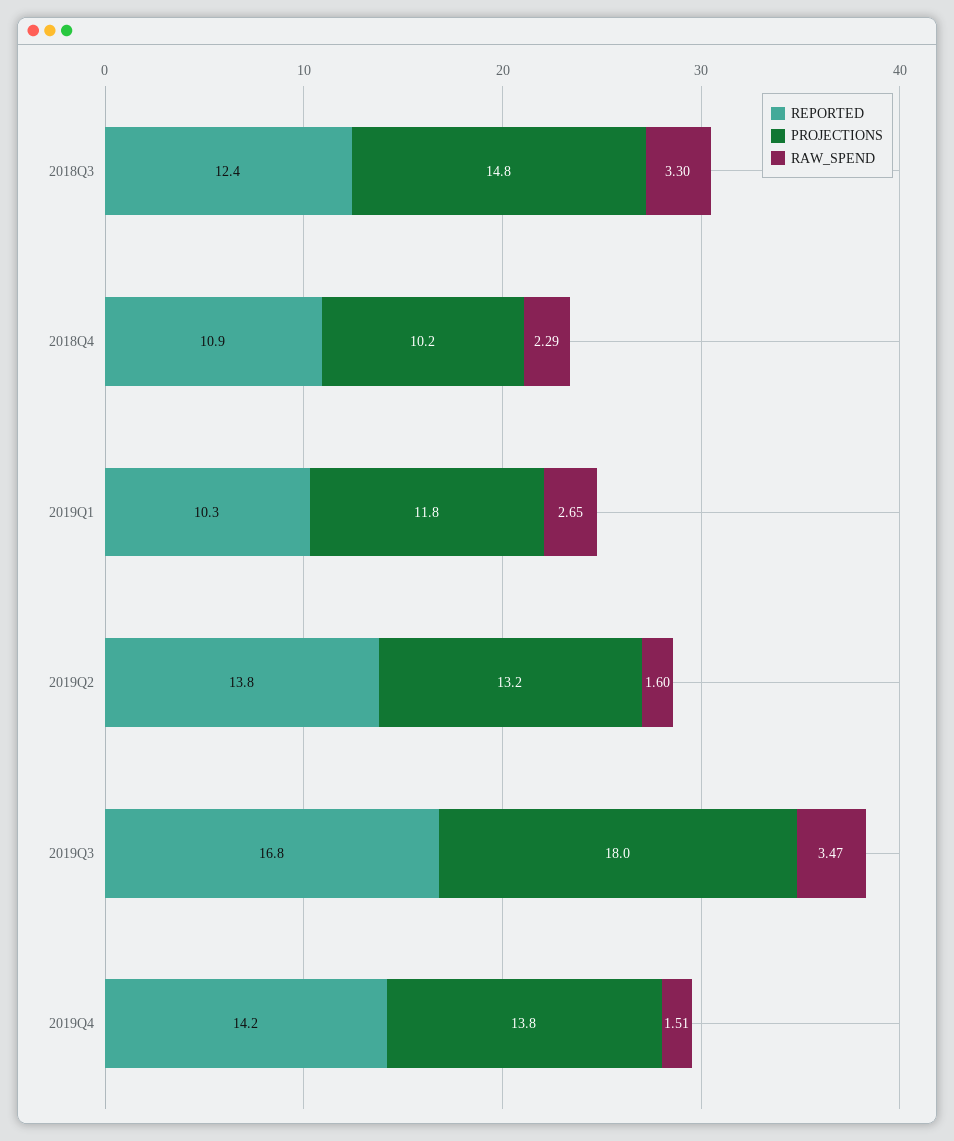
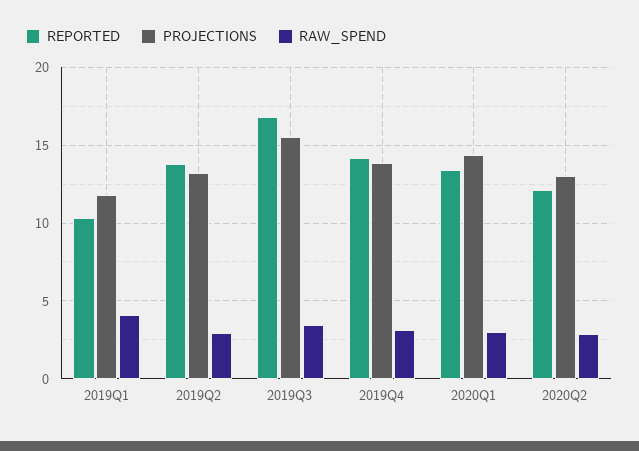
REPORTED, 2018Q3: 12.4 -> none
PROJECTIONS, 2018Q3: 14.8 -> none
RAW_SPEND, 2018Q3: 3.3 -> none
REPORTED, 2018Q4: 10.9 -> none
PROJECTIONS, 2018Q4: 10.2 -> none
RAW_SPEND, 2018Q4: 2.29 -> none
RAW_SPEND, 2019Q1: 2.65 -> 4
RAW_SPEND, 2019Q2: 1.6 -> 3
PROJECTIONS, 2019Q3: 18 -> 15.5
RAW_SPEND, 2019Q4: 1.51 -> 3
REPORTED, 2020Q1: none -> 13.5
PROJECTIONS, 2020Q1: none -> 14.5
RAW_SPEND, 2020Q1: none -> 3
REPORTED, 2020Q2: none -> 12
PROJECTIONS, 2020Q2: none -> 13
RAW_SPEND, 2020Q2: none -> 3

